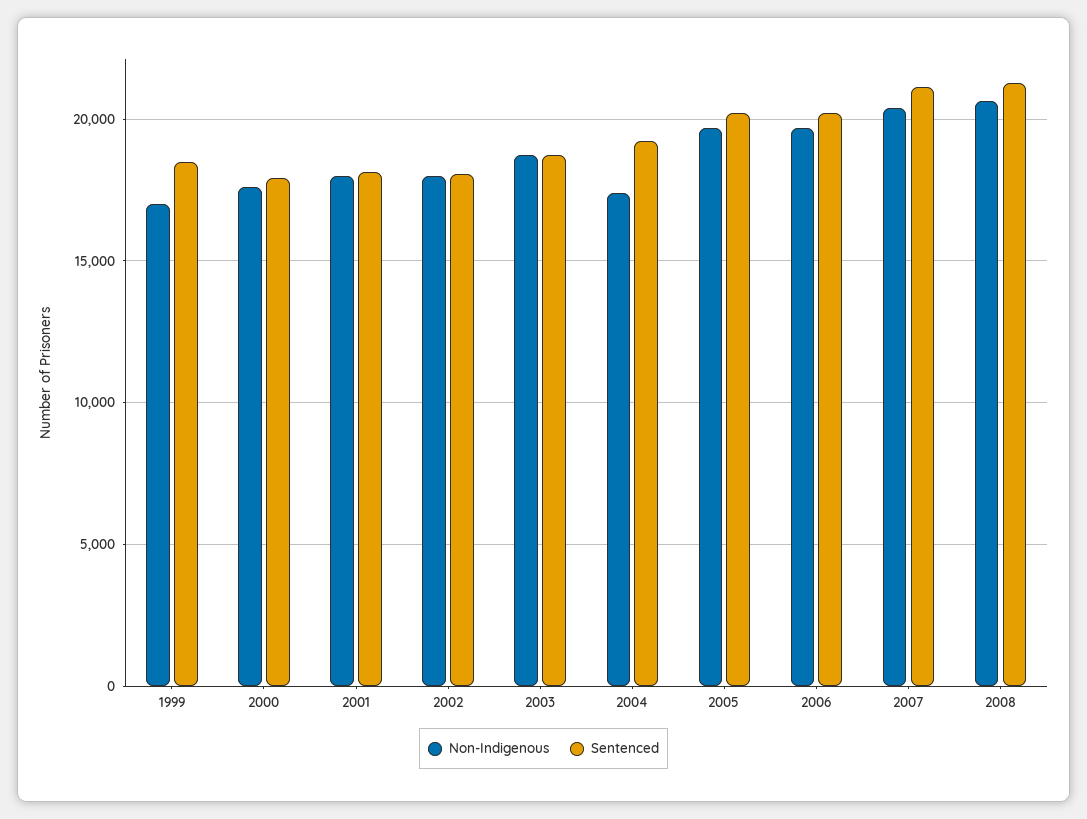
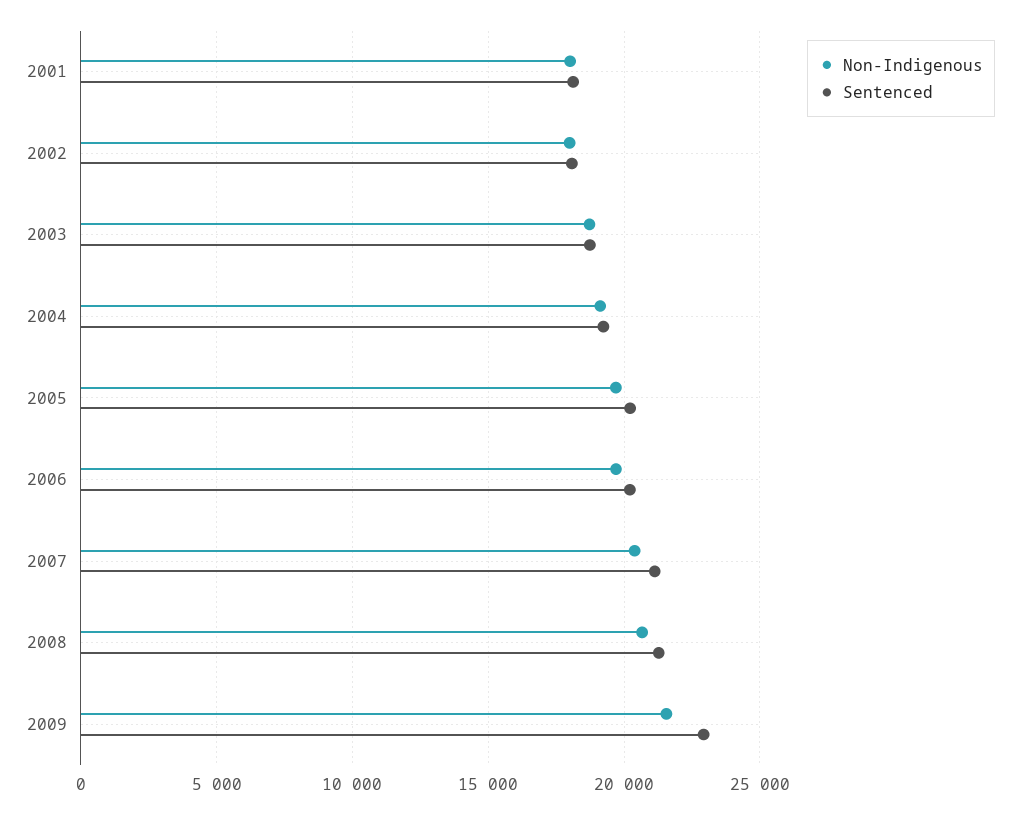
Non-Indigenous, 1999: 17000 -> none
Sentenced, 1999: 18500 -> none
Non-Indigenous, 2000: 17500 -> none
Sentenced, 2000: 18000 -> none
Non-Indigenous, 2004: 17500 -> 19000
Non-Indigenous, 2009: none -> 21500
Sentenced, 2009: none -> 23000

